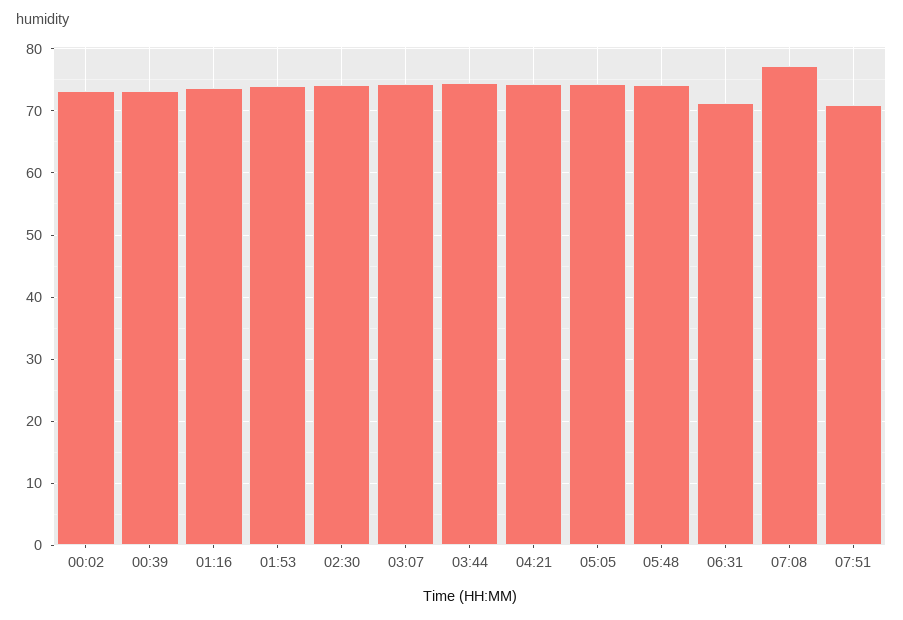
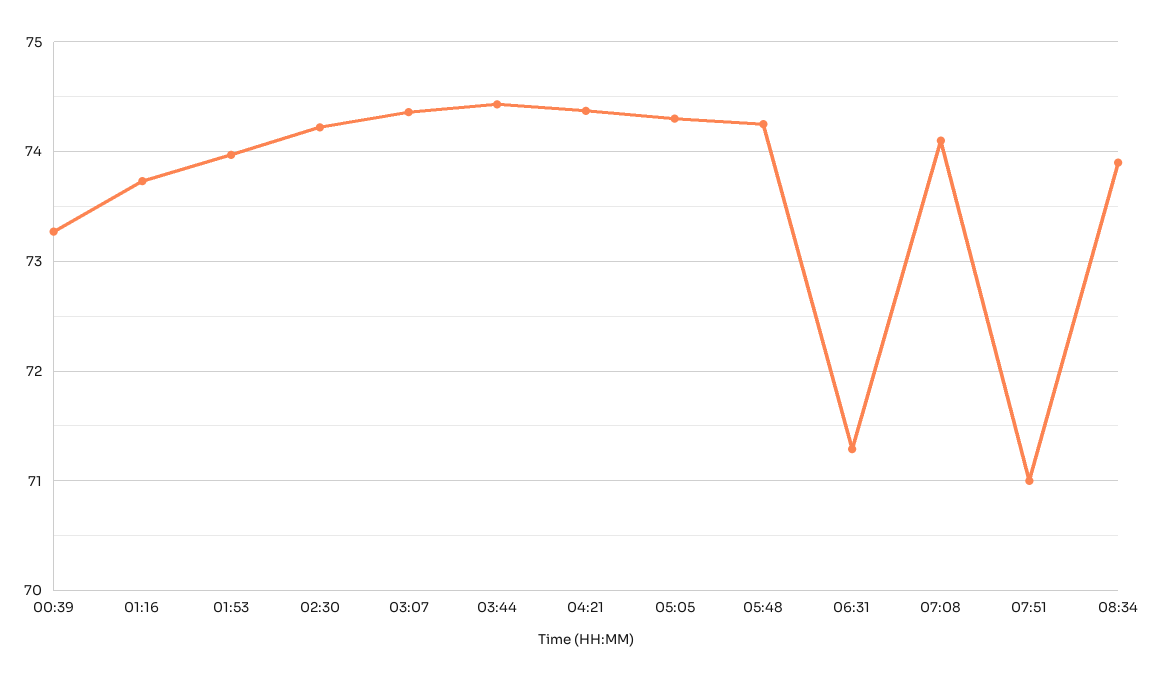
00:02: 73 -> none
07:08: 77 -> 74.1
08:34: none -> 73.9

